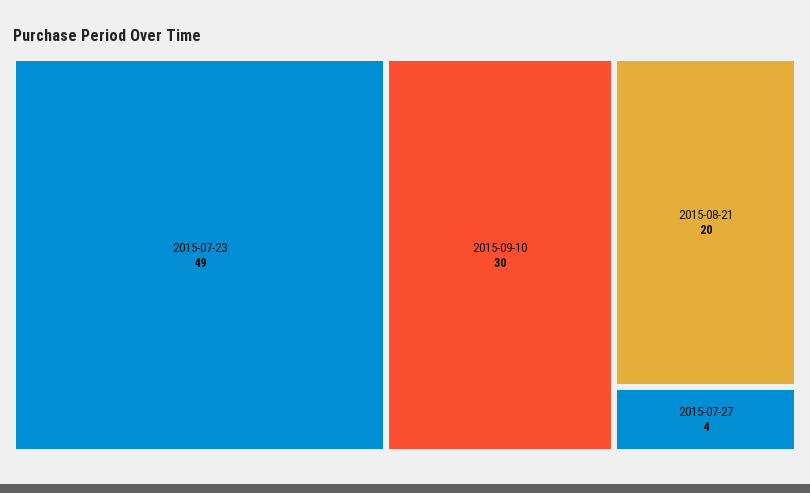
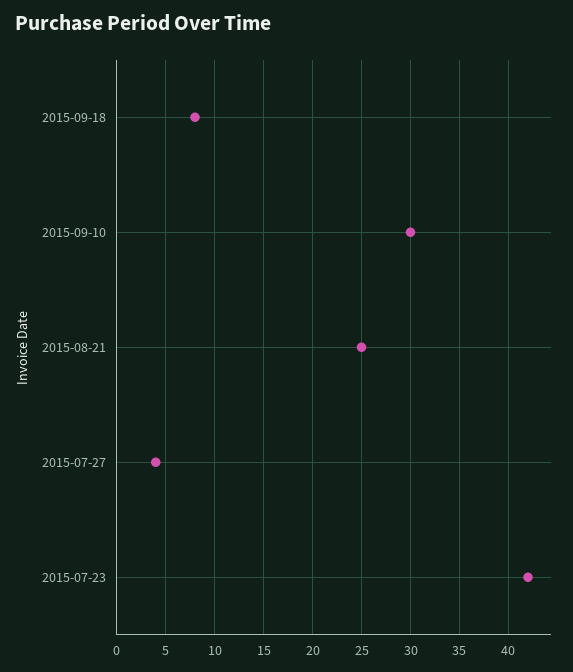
2015-07-23: 49 -> 42
2015-08-21: 20 -> 25
2015-09-18: none -> 8

